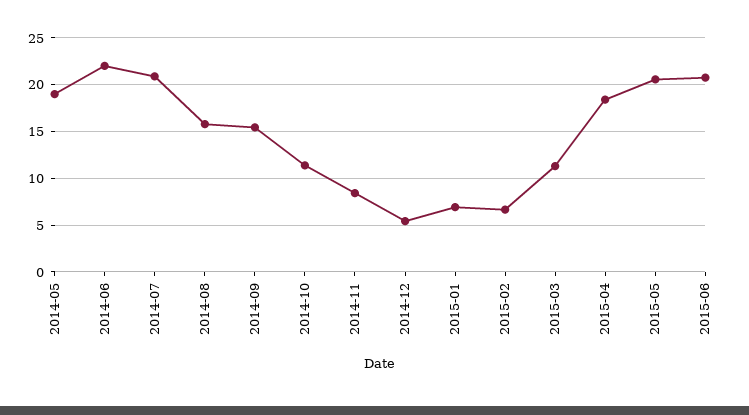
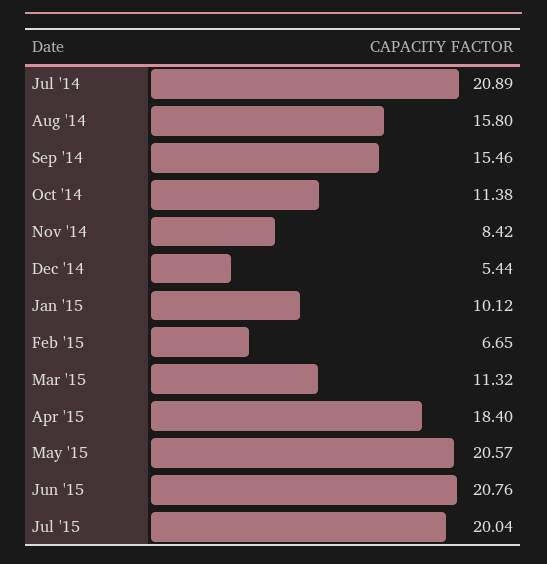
2014-05: 19 -> none
2014-06: 22 -> none
2015-01: 7 -> 10.12
Jul '15: none -> 20.04

